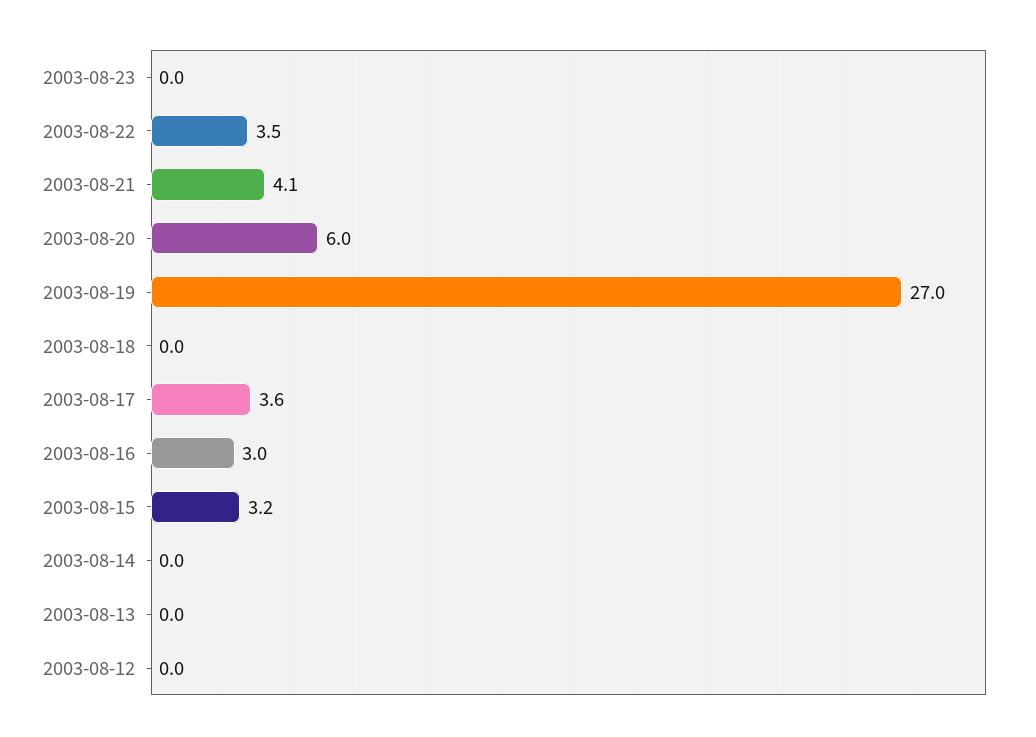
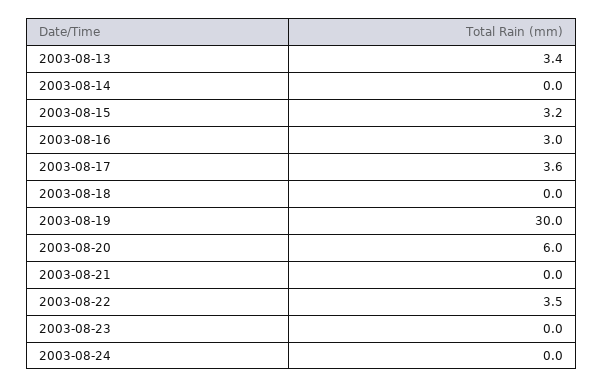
2003-08-21: 4.1 -> 0
2003-08-19: 27 -> 30
2003-08-13: 0 -> 3.4
2003-08-12: 0 -> none
2003-08-24: none -> 0

